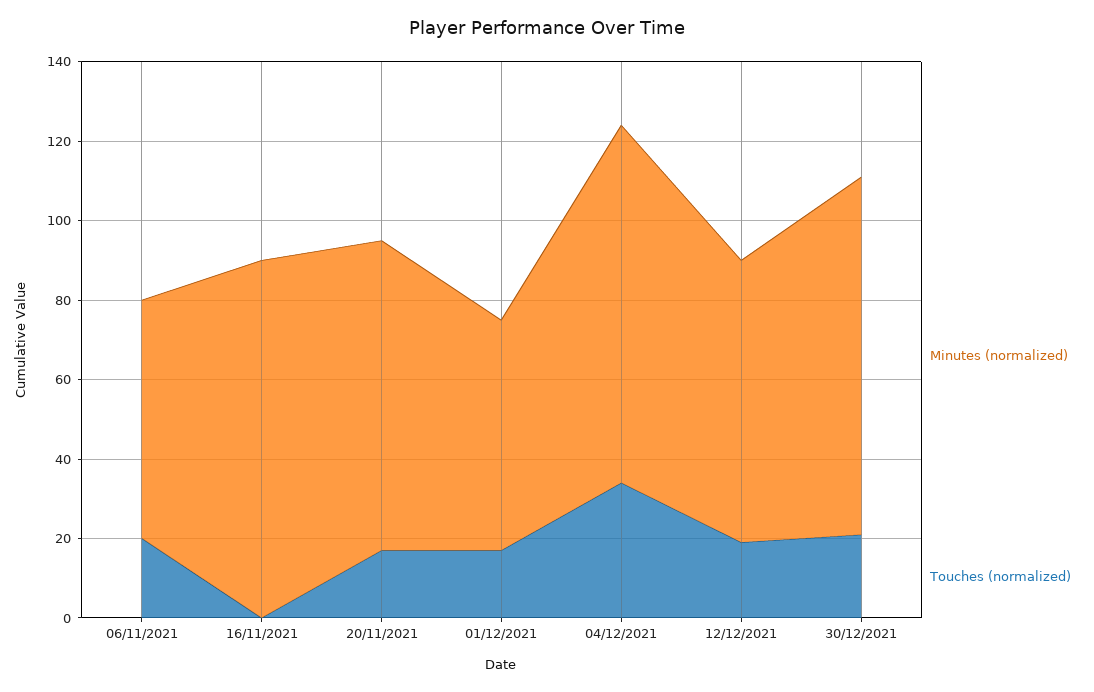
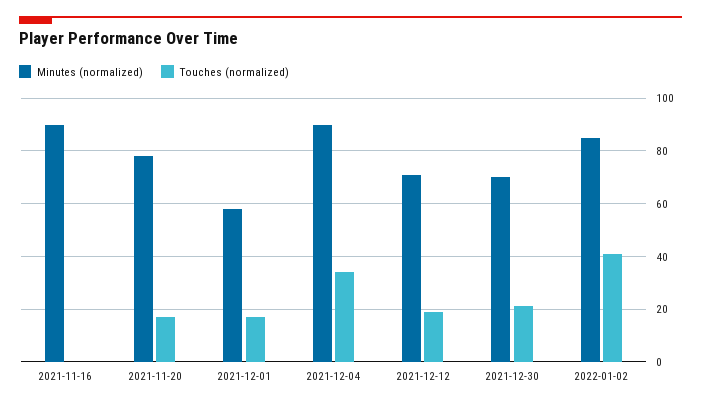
Minutes (normalized), 06/11/2021: 60 -> none
Touches (normalized), 06/11/2021: 20 -> none
Minutes (normalized), 30/12/2021: 90 -> 70
Minutes (normalized), 2022-01-02: none -> 85
Touches (normalized), 2022-01-02: none -> 40

